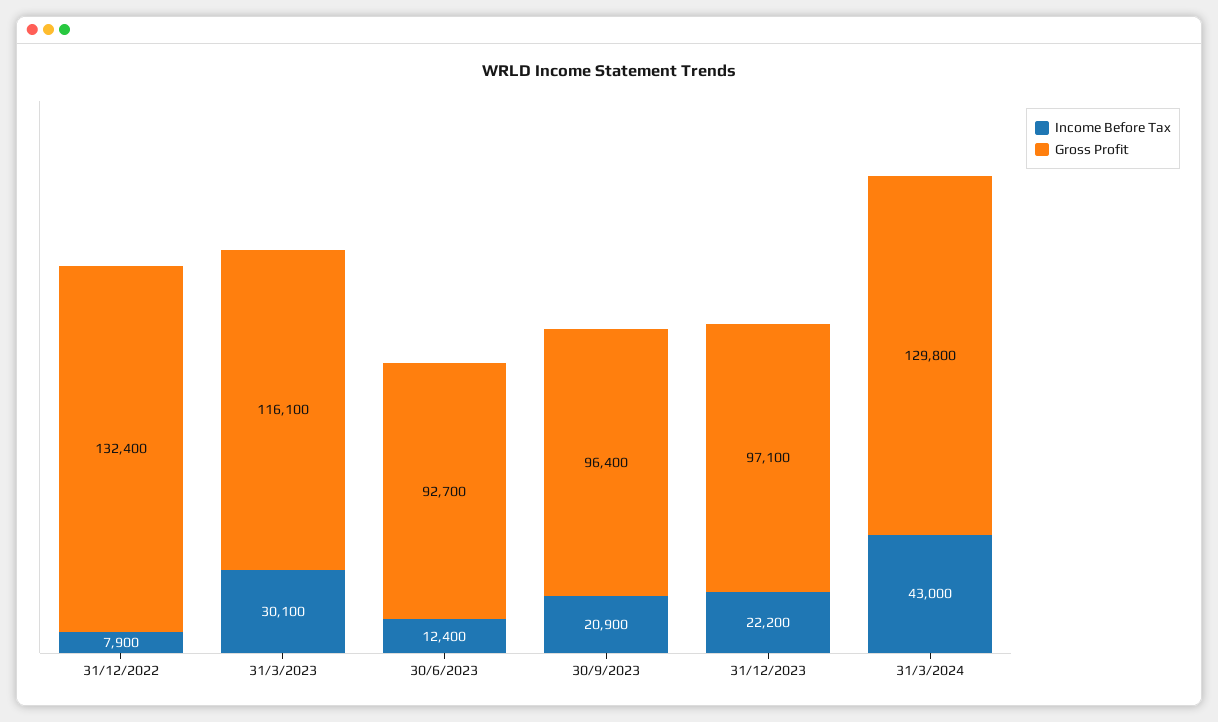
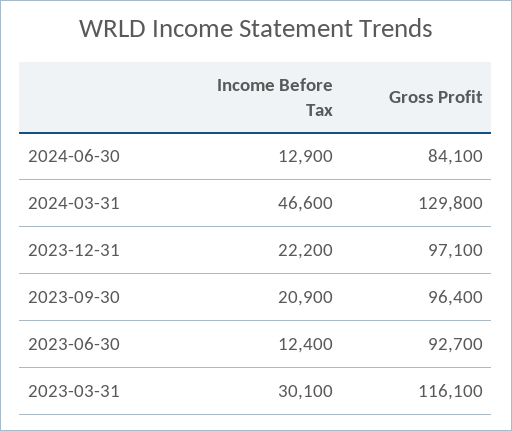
Income Before Tax, 31/12/2022: 7900 -> none
Gross Profit, 31/12/2022: 132400 -> none
Income Before Tax, 31/3/2024: 43000 -> 46600
Income Before Tax, 2024-06-30: none -> 12900
Gross Profit, 2024-06-30: none -> 84100

